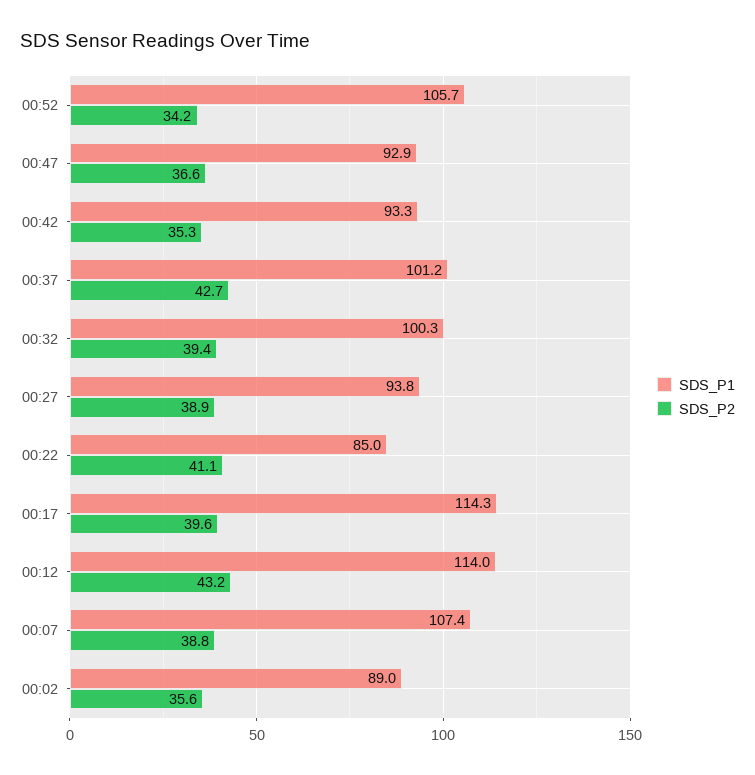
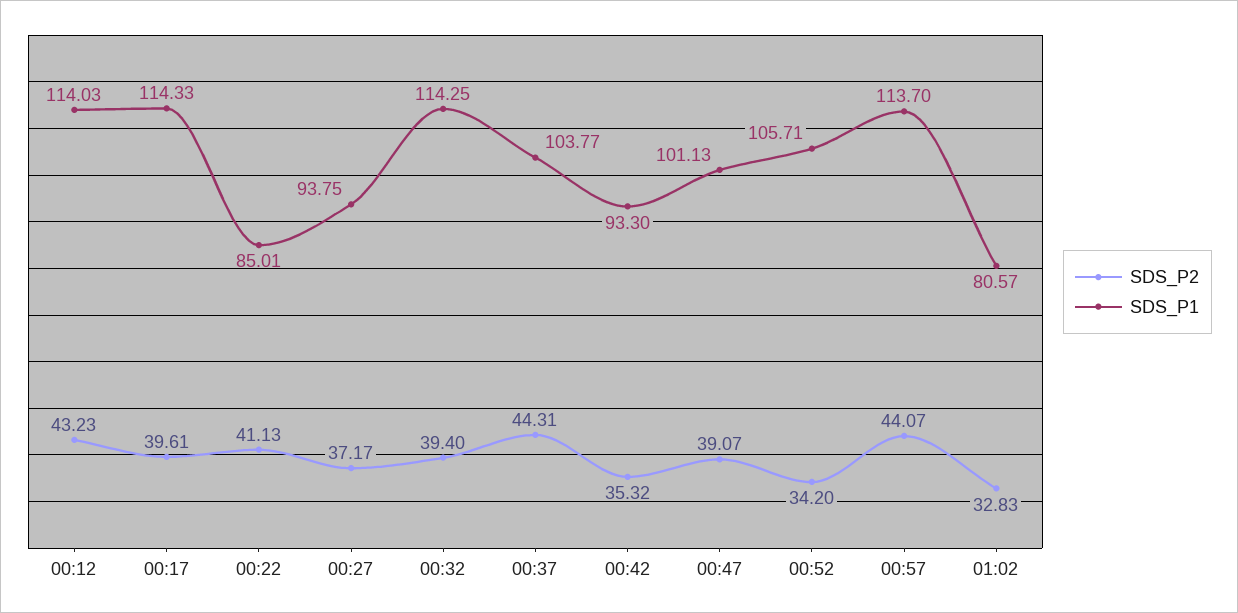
SDS_P1, 00:47: 92.9 -> 101.13
SDS_P2, 00:47: 36.6 -> 39.07
SDS_P1, 00:37: 101.2 -> 103.77
SDS_P2, 00:37: 42.7 -> 44.31
SDS_P1, 00:32: 100.3 -> 114.25
SDS_P2, 00:27: 38.9 -> 37.17
SDS_P1, 00:07: 107.4 -> none
SDS_P2, 00:07: 38.8 -> none
SDS_P1, 00:02: 89 -> none
SDS_P2, 00:02: 35.6 -> none
SDS_P2, 00:57: none -> 44.07
SDS_P1, 00:57: none -> 113.7
SDS_P2, 01:02: none -> 32.83
SDS_P1, 01:02: none -> 80.57

